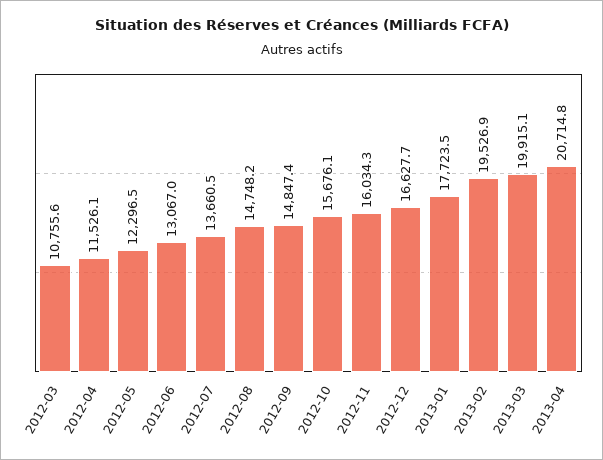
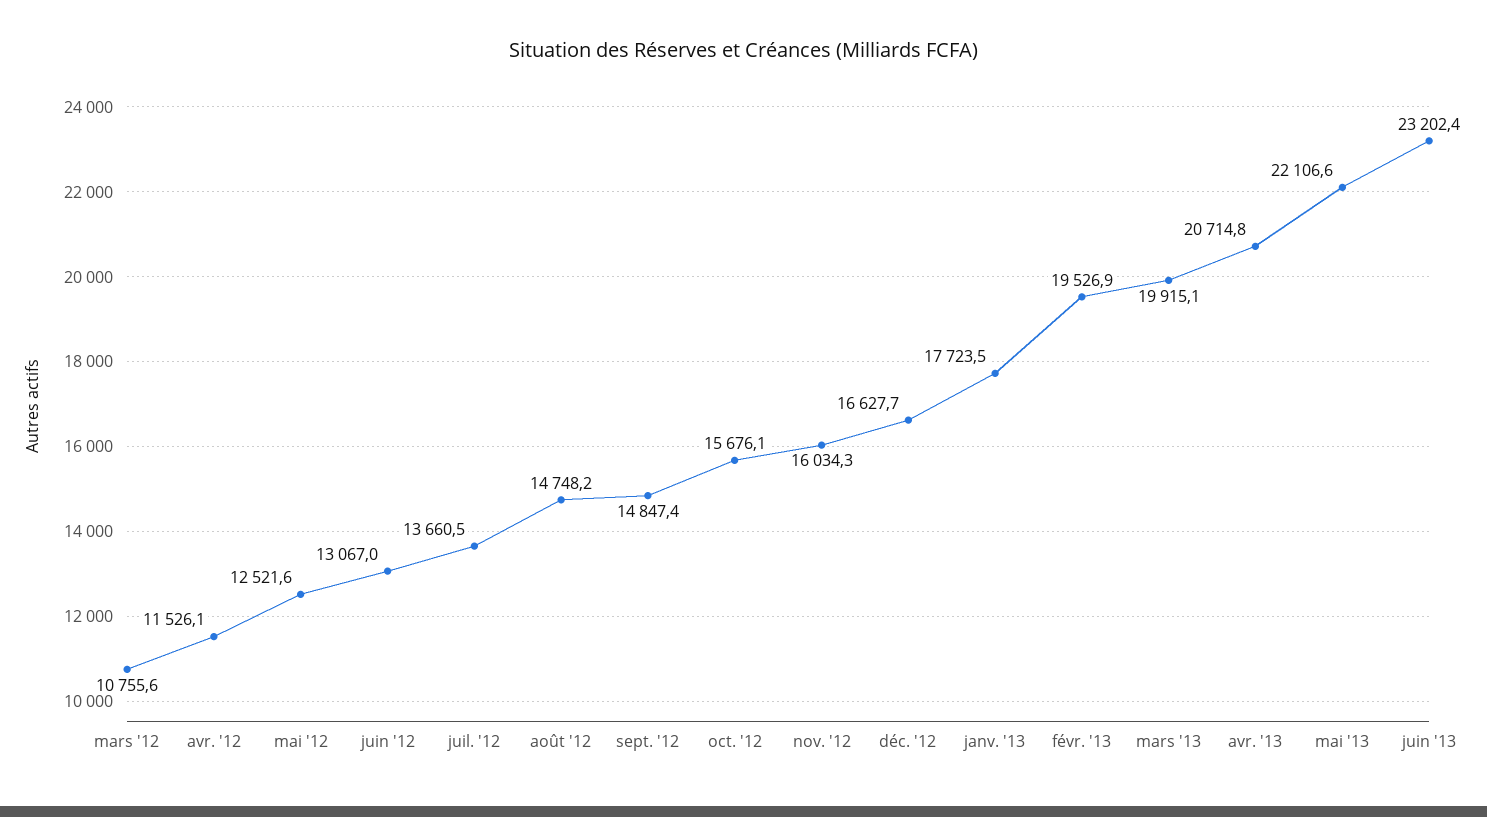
2012-05: 12296.5 -> 12521.6
mai '13: none -> 22106.6
juin '13: none -> 23202.4

